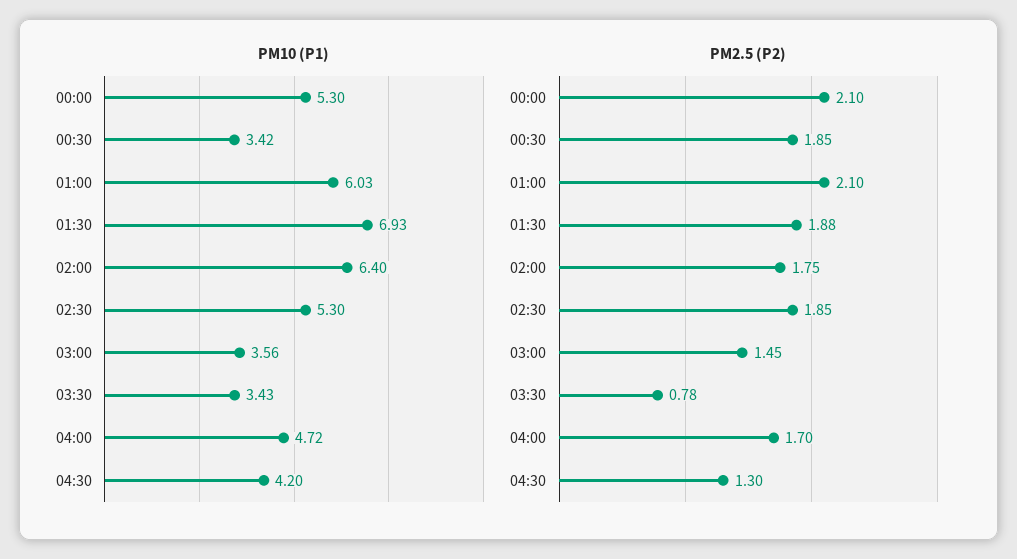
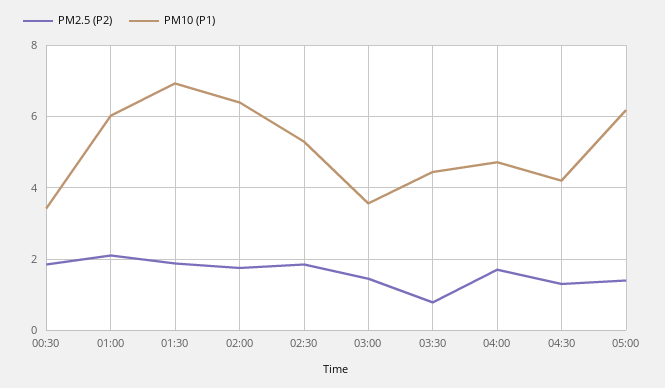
PM10 (P1), 00:00: 5.3 -> none
PM10 (P1), 03:30: 3.43 -> 4.4
PM2.5 (P2), 00:00: 2.1 -> none
PM2.5 (P2), 05:00: none -> 1.4
PM10 (P1), 05:00: none -> 6.2

